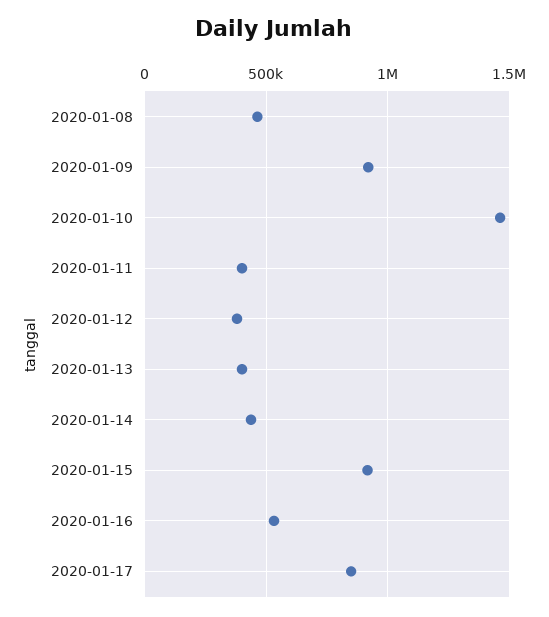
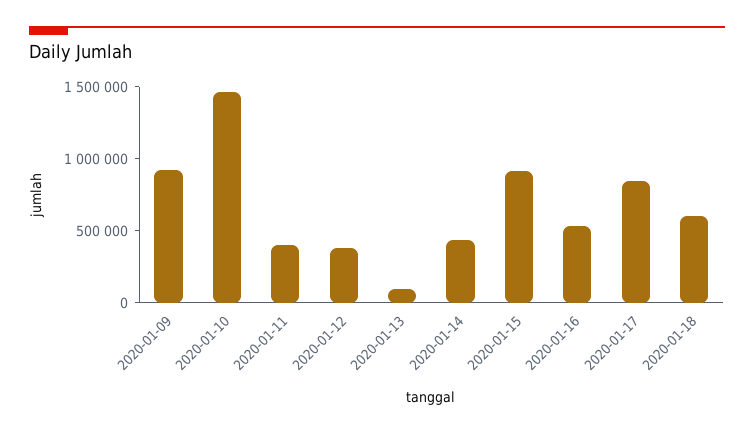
2020-01-08: 450000 -> none
2020-01-13: 400000 -> 100000
2020-01-18: none -> 600000

